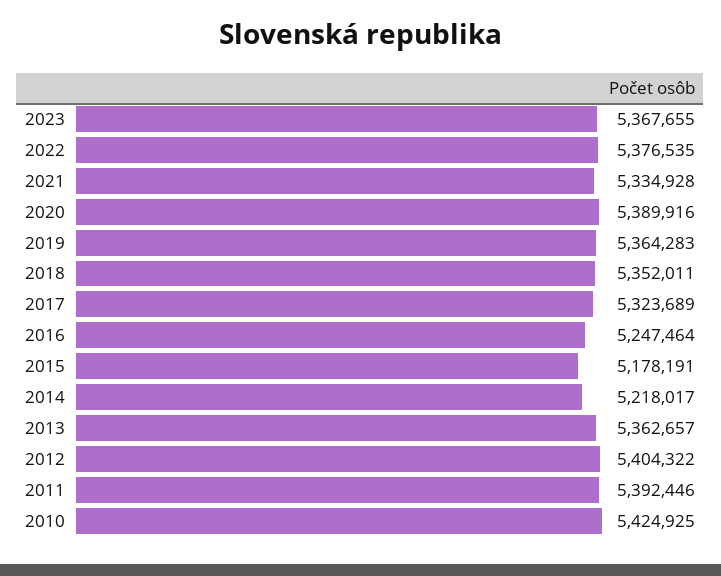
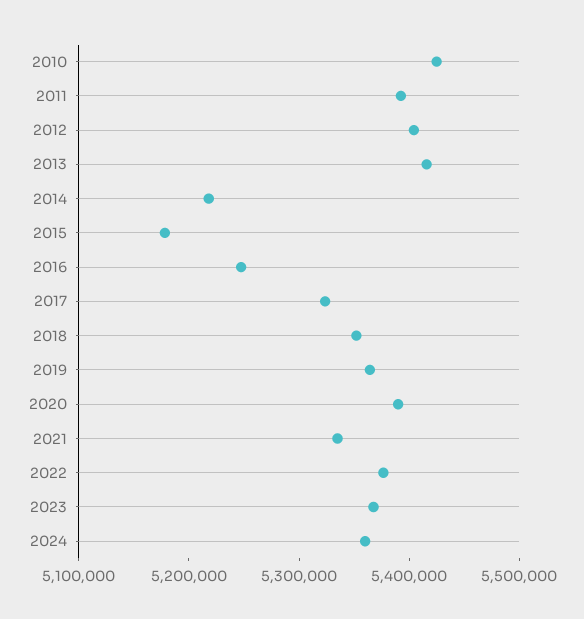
2013: 5362657 -> 5420000
2024: none -> 5360000

